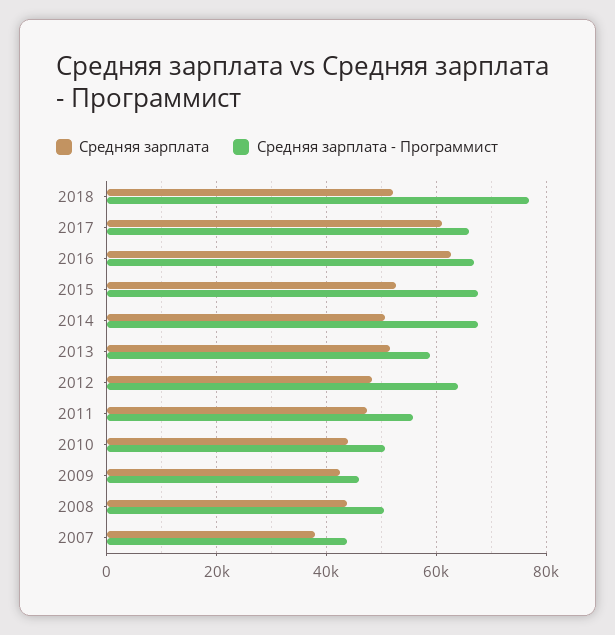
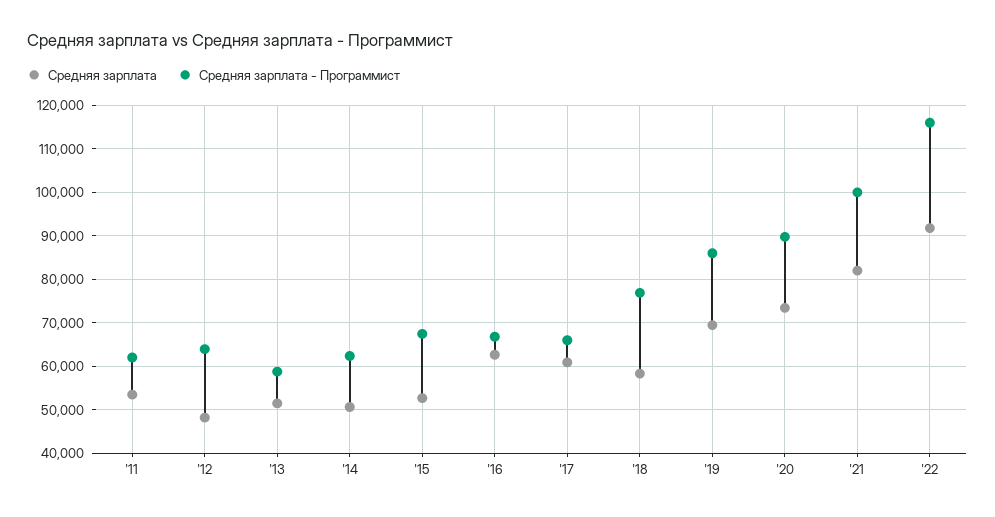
Средняя зарплата, 2018: 52000 -> 58000
Средняя зарплата - Программист, 2014: 68000 -> 62000
Средняя зарплата, 2011: 48000 -> 54000
Средняя зарплата - Программист, 2011: 56000 -> 62000
Средняя зарплата, 2010: 44000 -> none
Средняя зарплата - Программист, 2010: 50000 -> none
Средняя зарплата, 2009: 42000 -> none
Средняя зарплата - Программист, 2009: 46000 -> none
Средняя зарплата, 2008: 44000 -> none
Средняя зарплата - Программист, 2008: 50000 -> none
Средняя зарплата, 2007: 38000 -> none
Средняя зарплата - Программист, 2007: 44000 -> none
Средняя зарплата, '19: none -> 70000
Средняя зарплата - Программист, '19: none -> 86000
Средняя зарплата, '20: none -> 74000
Средняя зарплата - Программист, '20: none -> 90000
Средняя зарплата, '21: none -> 82000
Средняя зарплата - Программист, '21: none -> 100000
Средняя зарплата, '22: none -> 92000
Средняя зарплата - Программист, '22: none -> 116000

